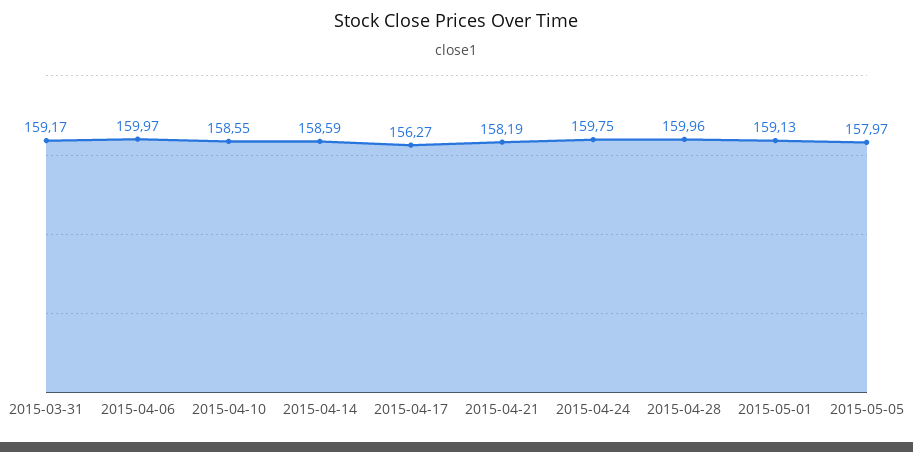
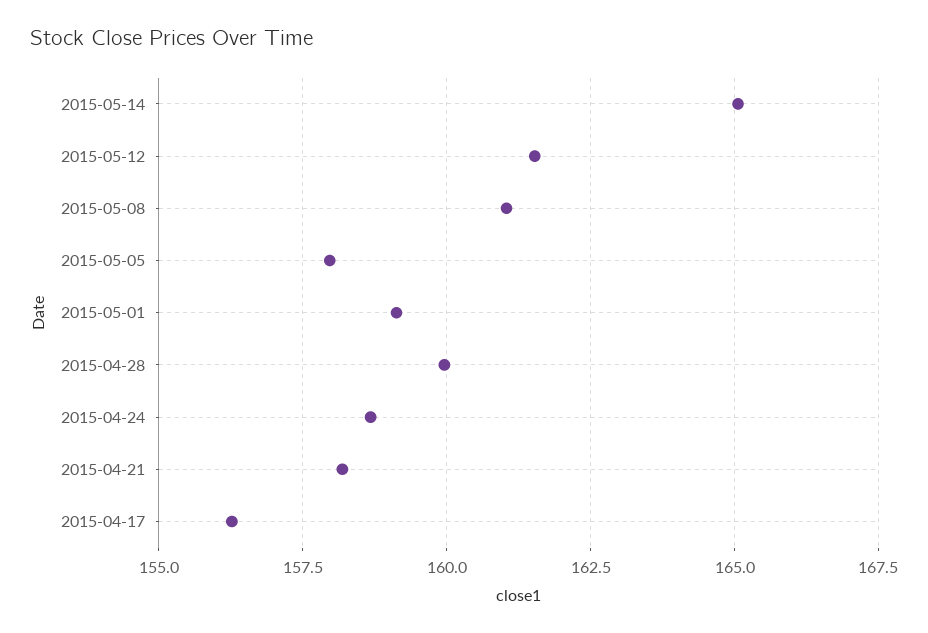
2015-03-31: 159.17 -> none
2015-04-06: 159.97 -> none
2015-04-10: 158.55 -> none
2015-04-14: 158.59 -> none
2015-04-24: 159.75 -> 158.75
2015-05-14: none -> 165
2015-05-12: none -> 161.5
2015-05-08: none -> 161

